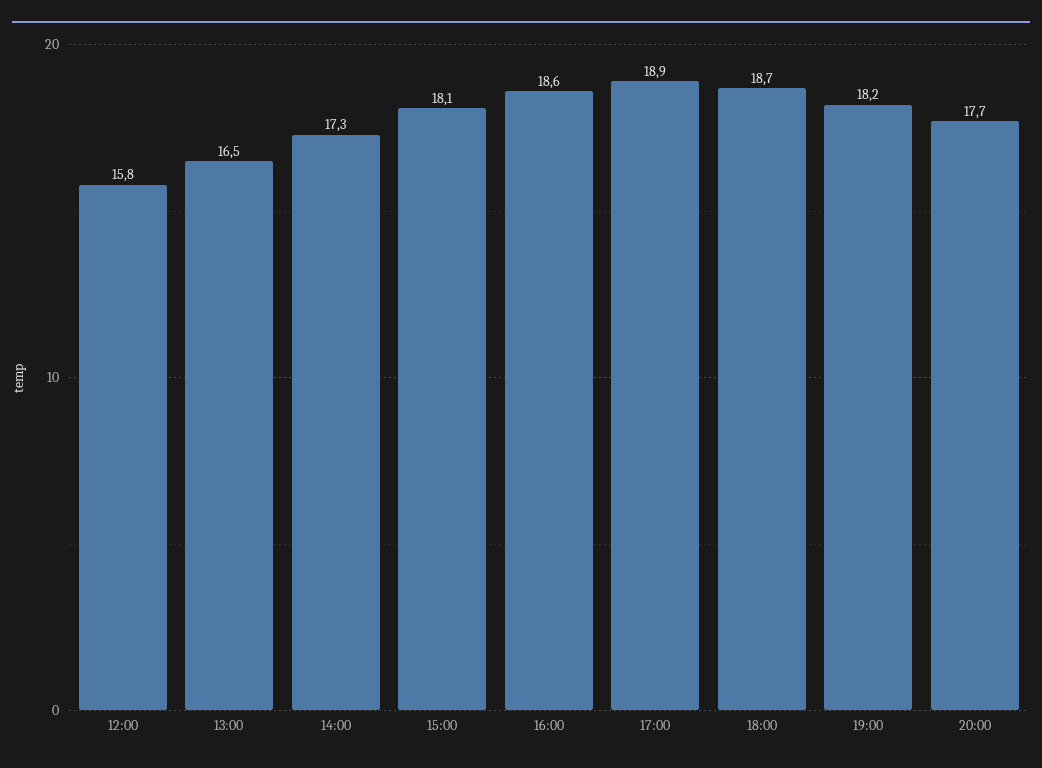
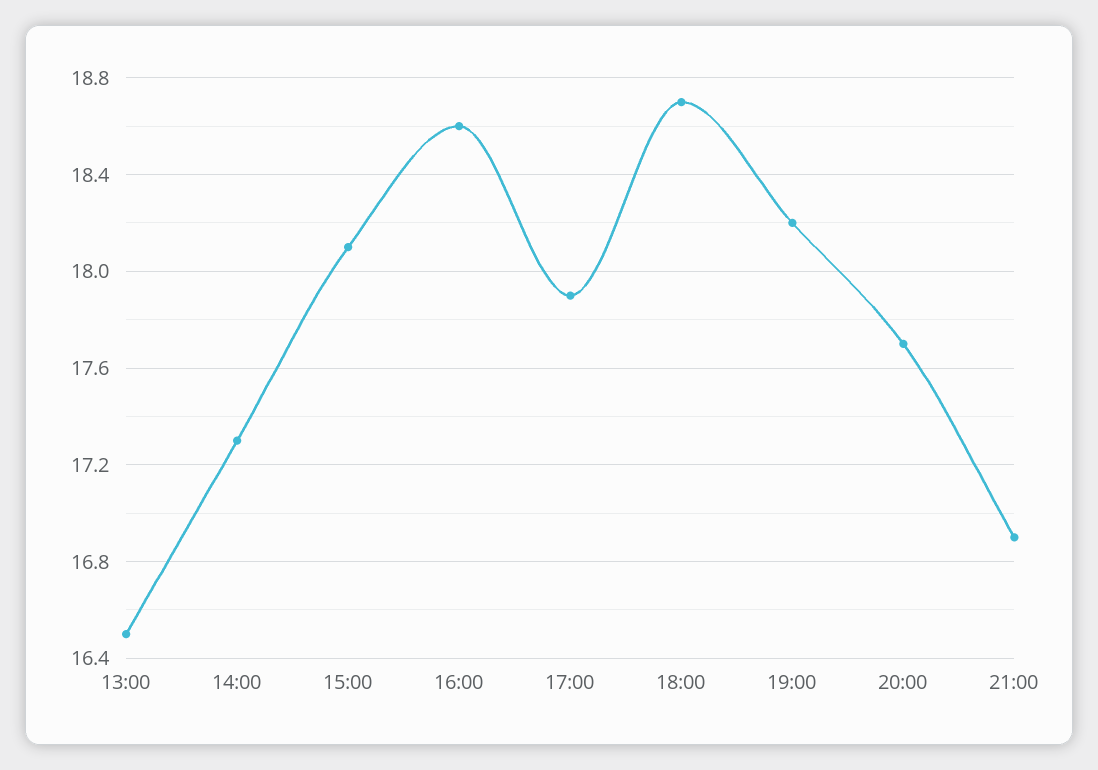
12:00: 15.8 -> none
17:00: 18.9 -> 17.9
21:00: none -> 16.9

